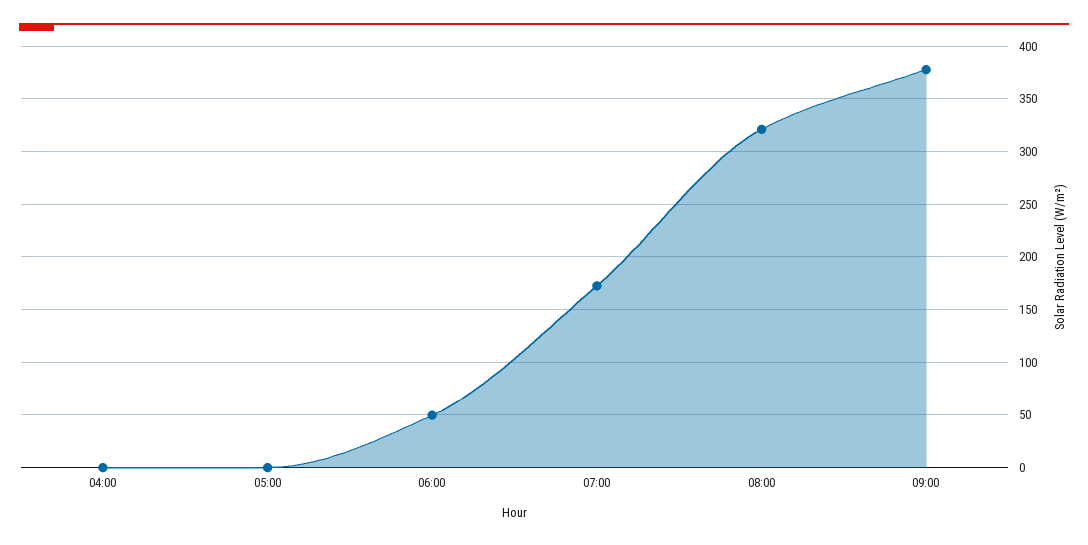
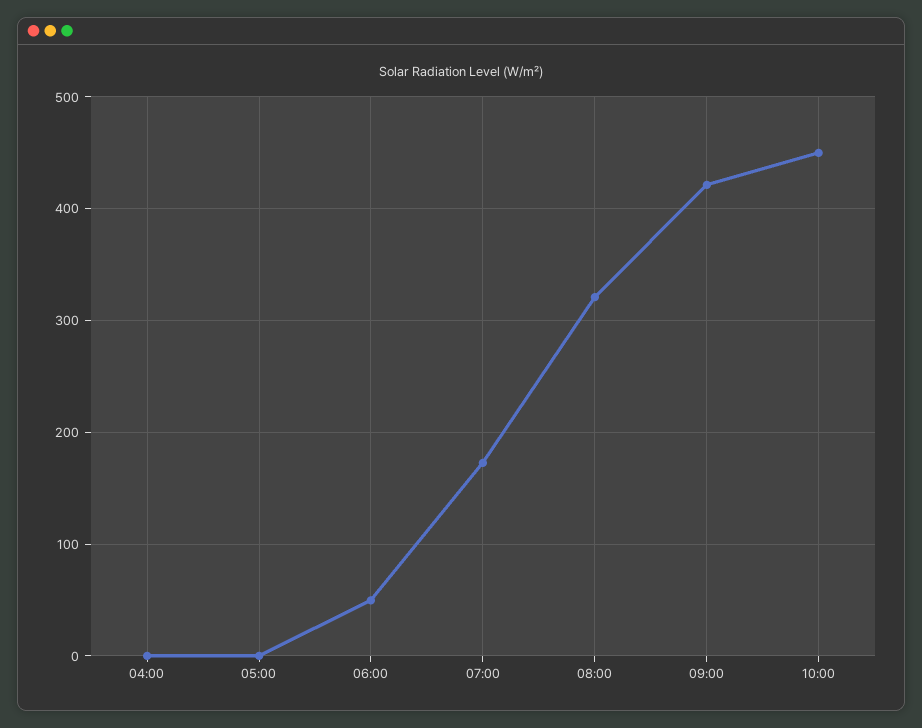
09:00: 380 -> 420
10:00: none -> 450

